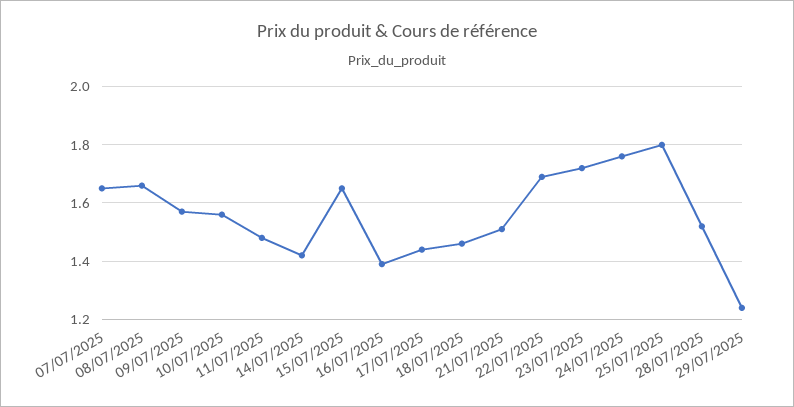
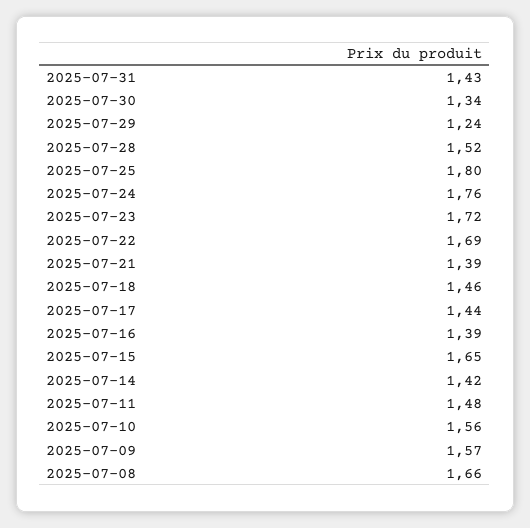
07/07/2025: 1.65 -> none
21/07/2025: 1.5 -> 1.39
2025-07-31: none -> 1.43
2025-07-30: none -> 1.34

